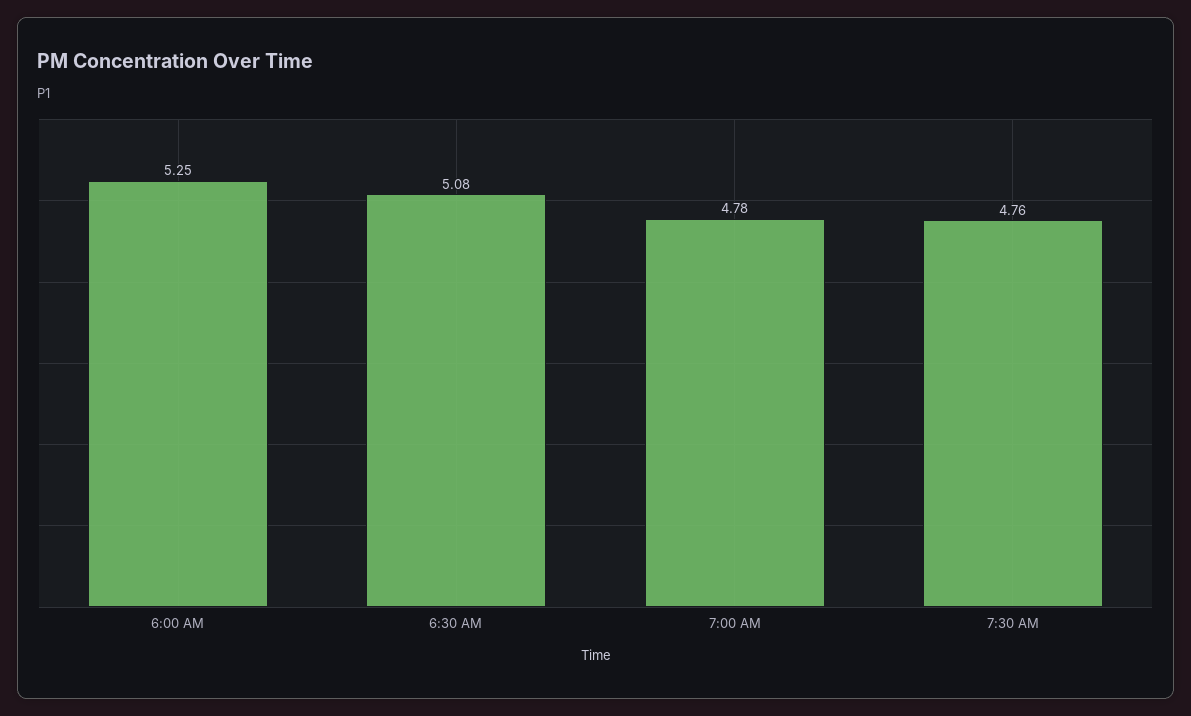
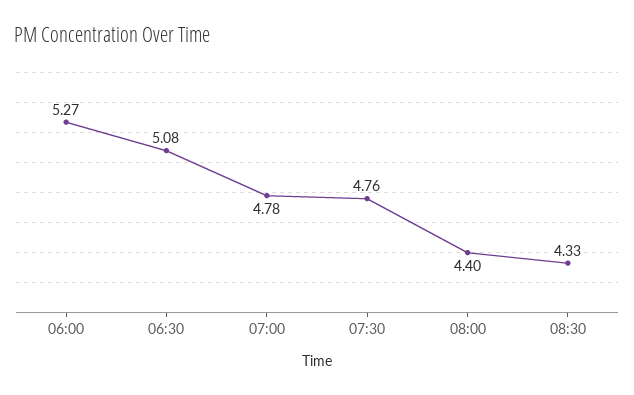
6:00 AM: 5.25 -> 5.27
08:00: none -> 4.4
08:30: none -> 4.33

